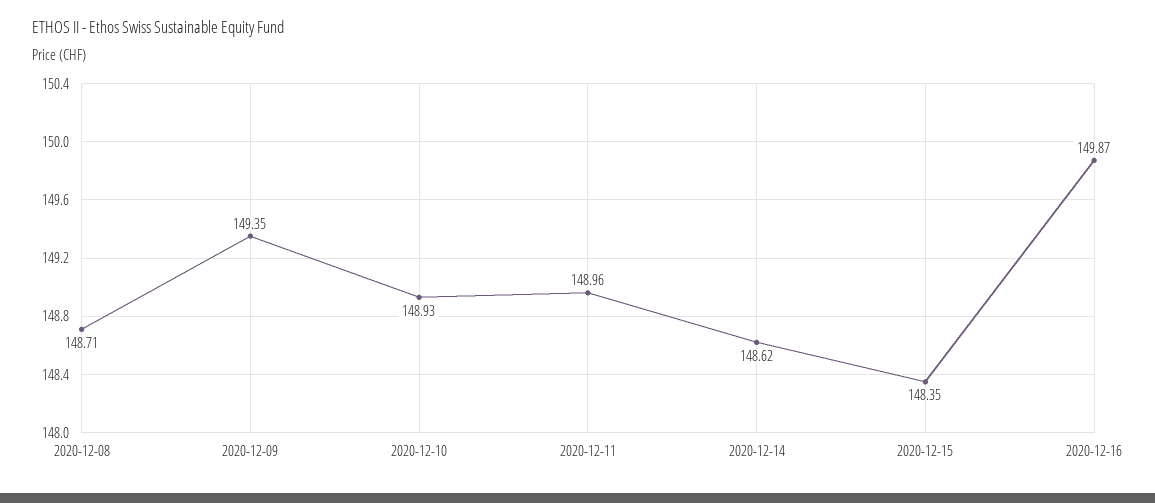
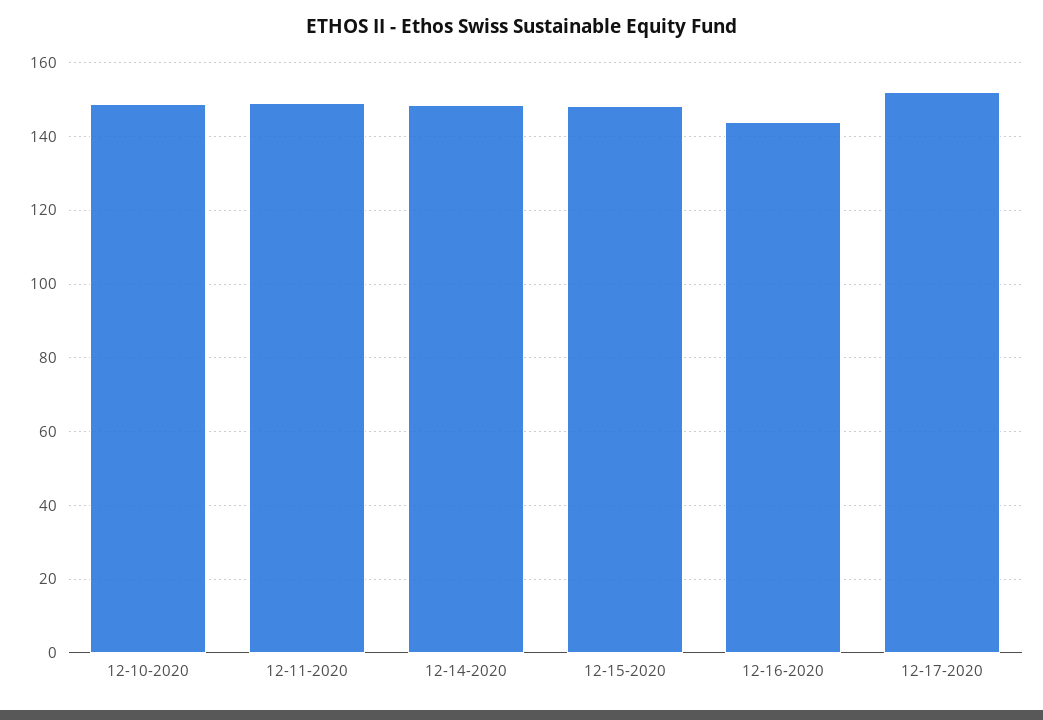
2020-12-08: 148.71 -> none
2020-12-09: 149.35 -> none
2020-12-16: 149.87 -> 144
12-17-2020: none -> 152

